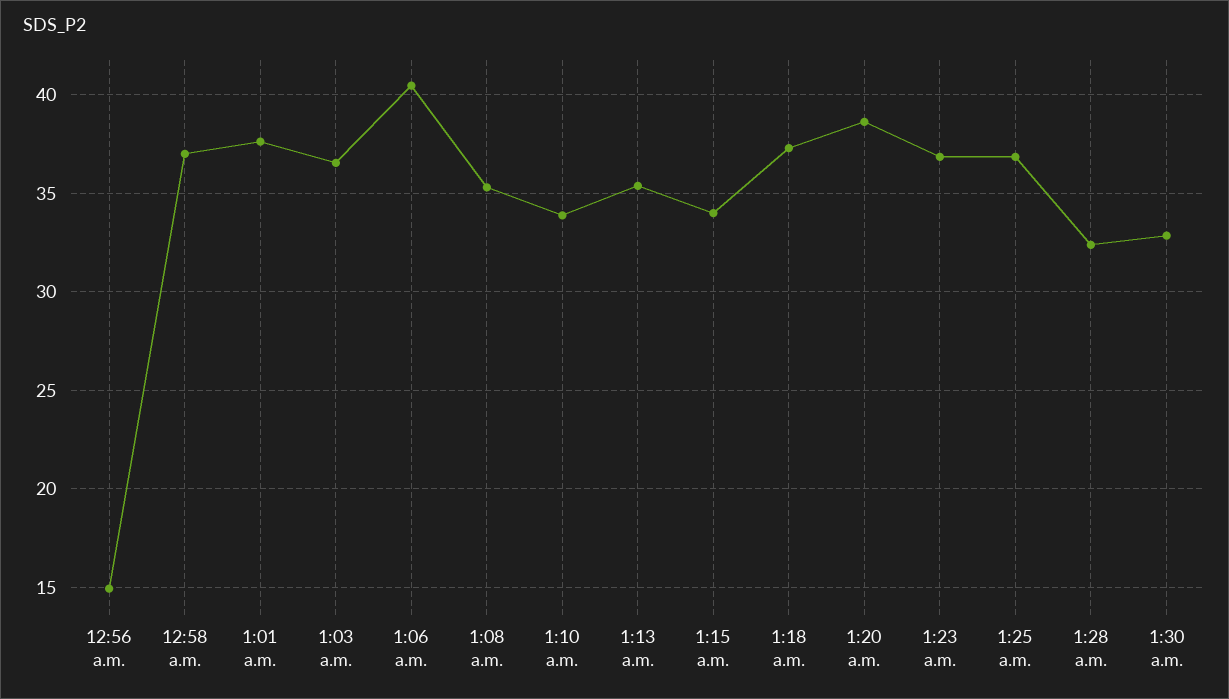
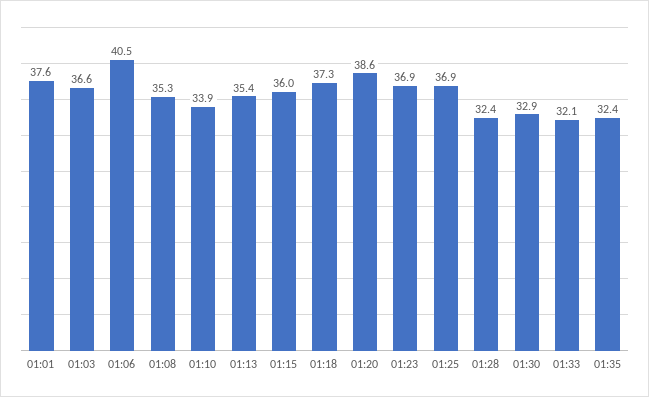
12:56 a.m.: 15 -> none
12:58 a.m.: 37 -> none
1:15 a.m.: 34 -> 36
01:33: none -> 32.1
01:35: none -> 32.4

